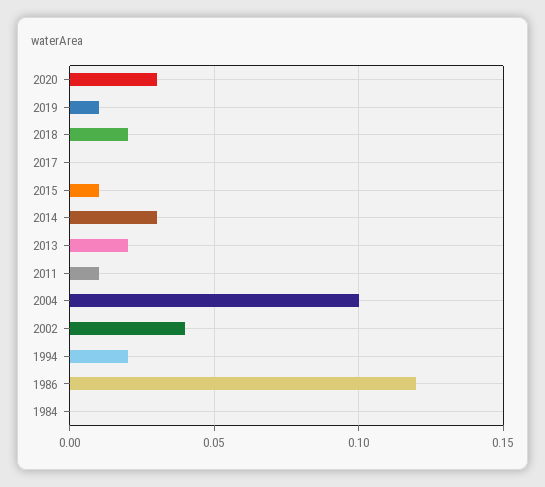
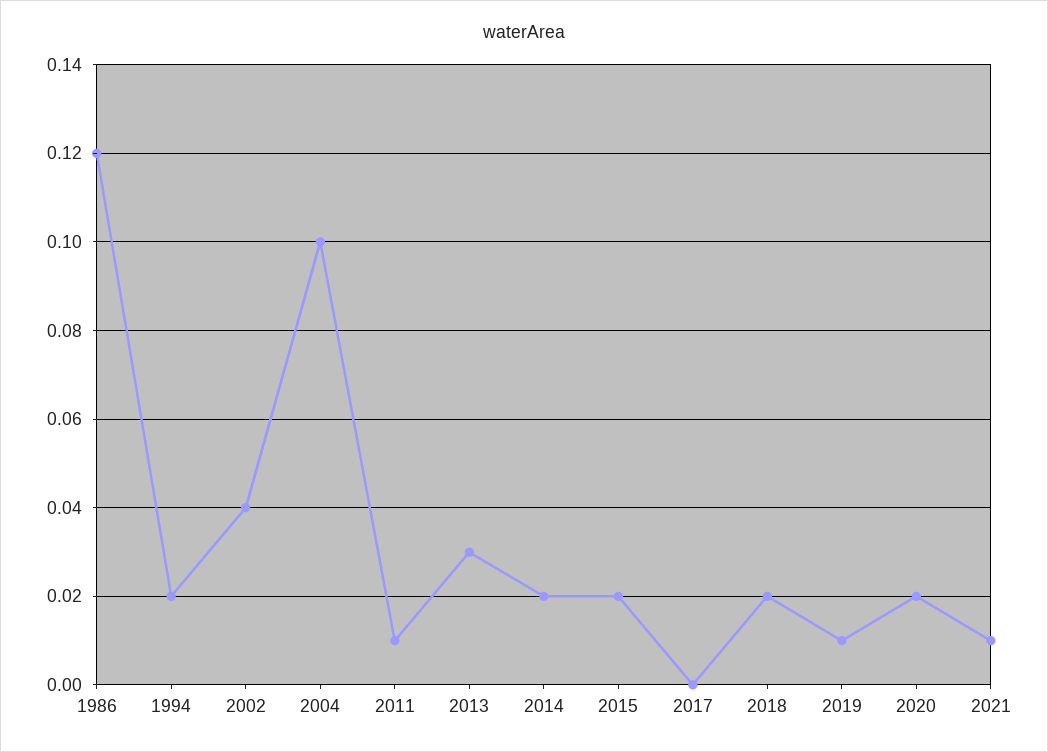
2020: 0.03 -> 0.02
2015: 0.01 -> 0.02
2014: 0.03 -> 0.02
2013: 0.02 -> 0.03
1984: 0 -> none
2021: none -> 0.01

